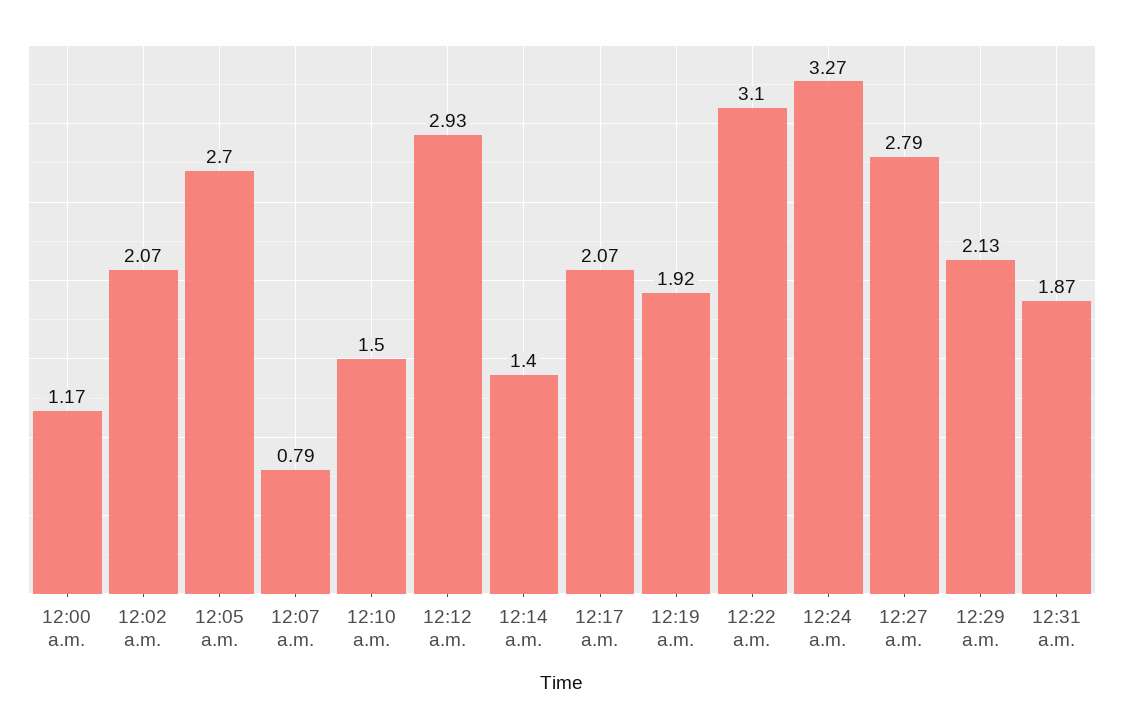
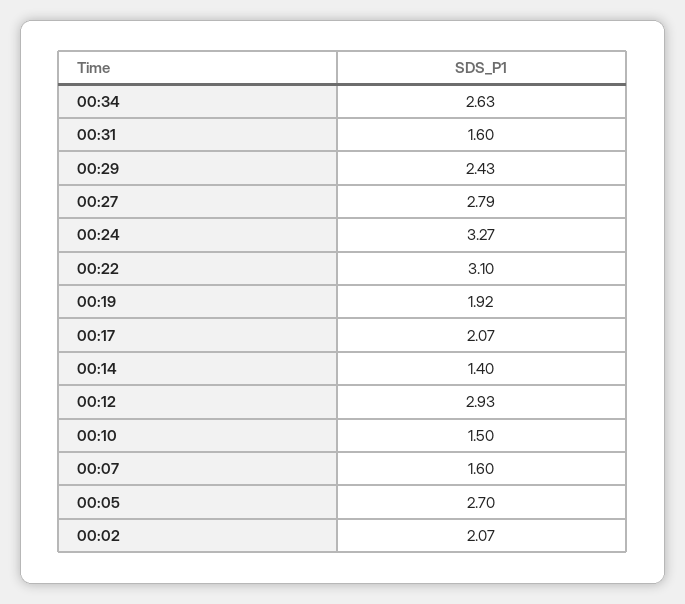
12:00 a.m.: 1.17 -> none
12:07 a.m.: 0.79 -> 1.6
12:29 a.m.: 2.13 -> 2.43
12:31 a.m.: 1.87 -> 1.6
00:34: none -> 2.63

